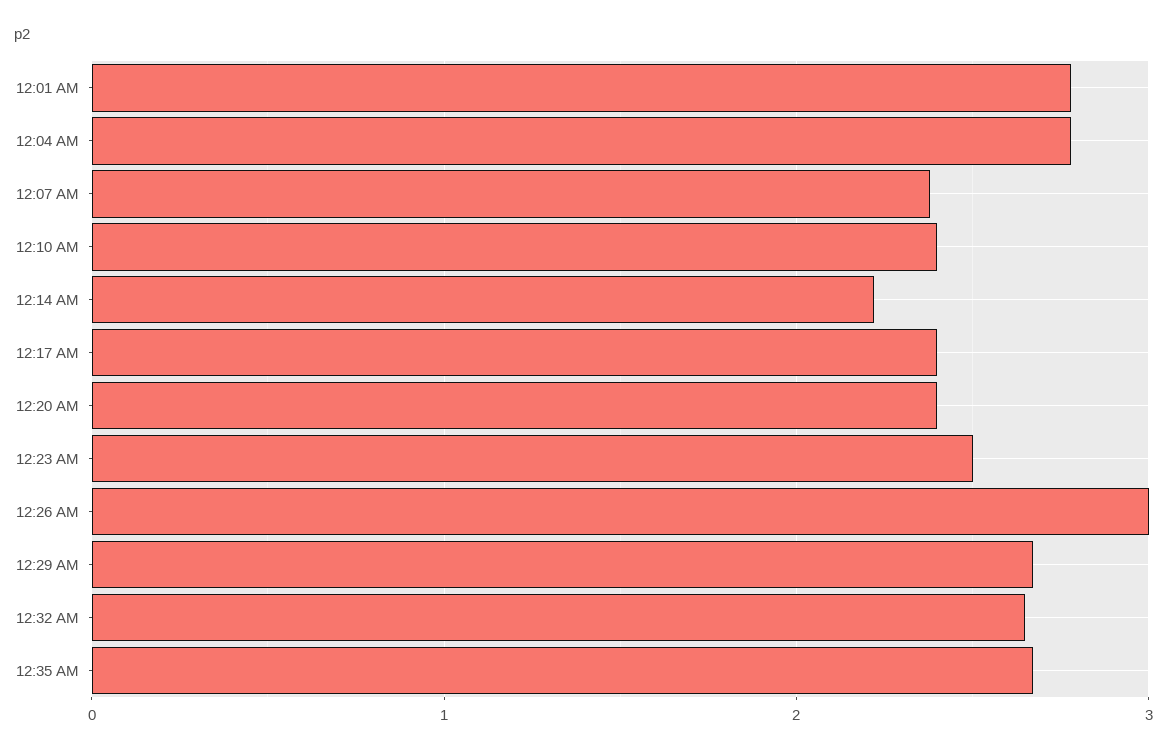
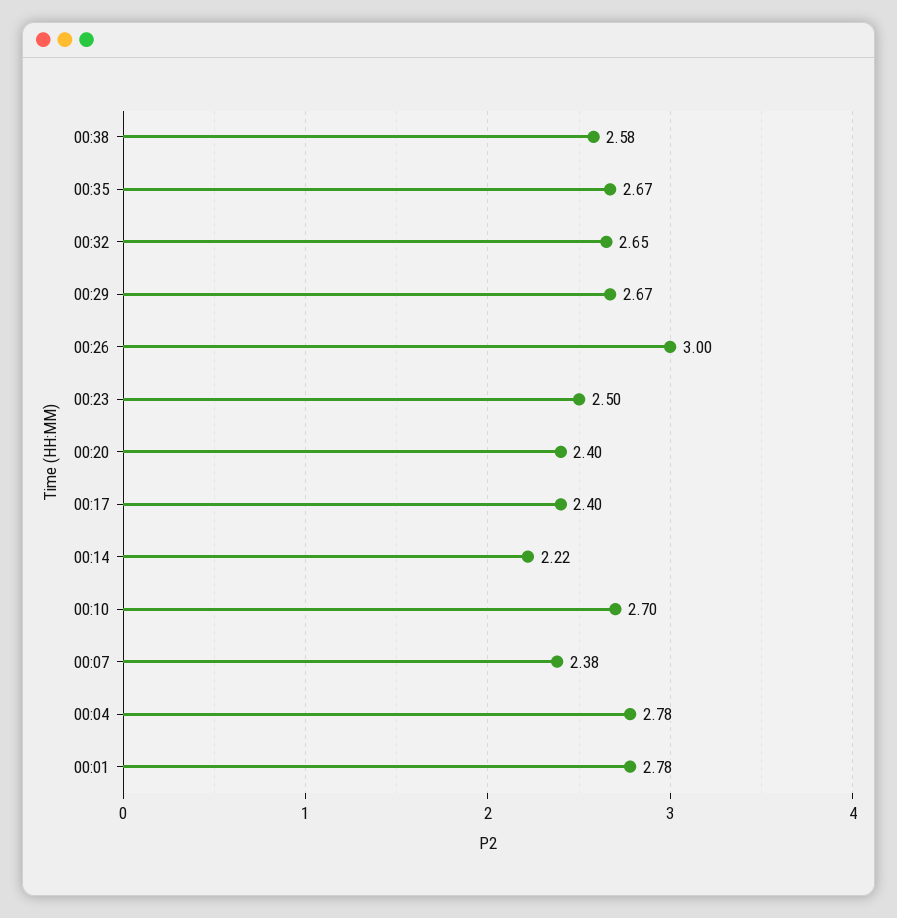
12:10 AM: 2.4 -> 2.7
00:38: none -> 2.58

